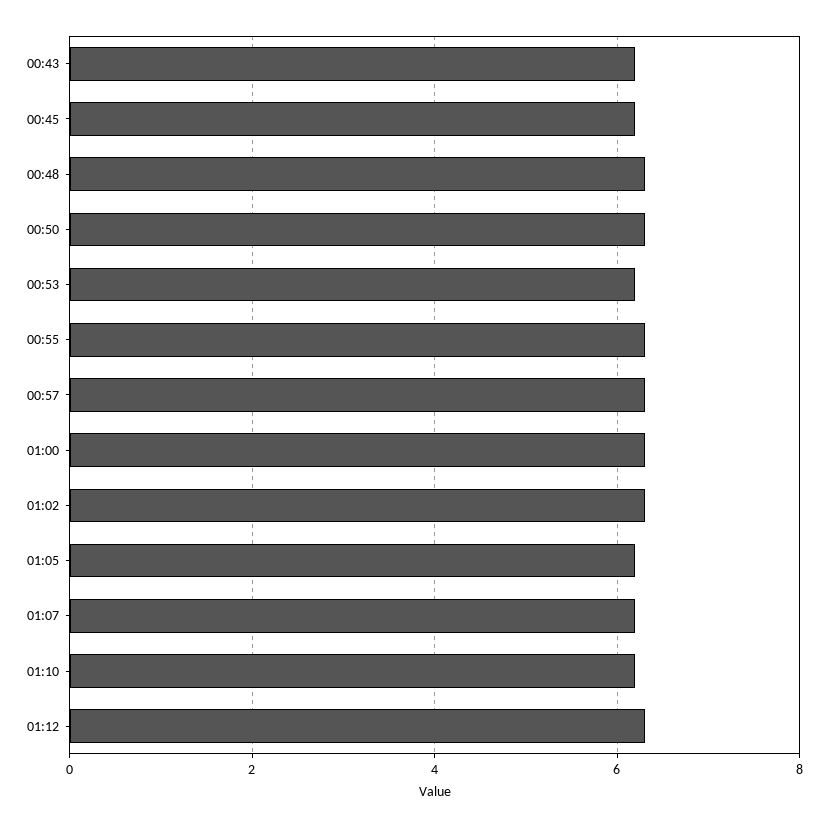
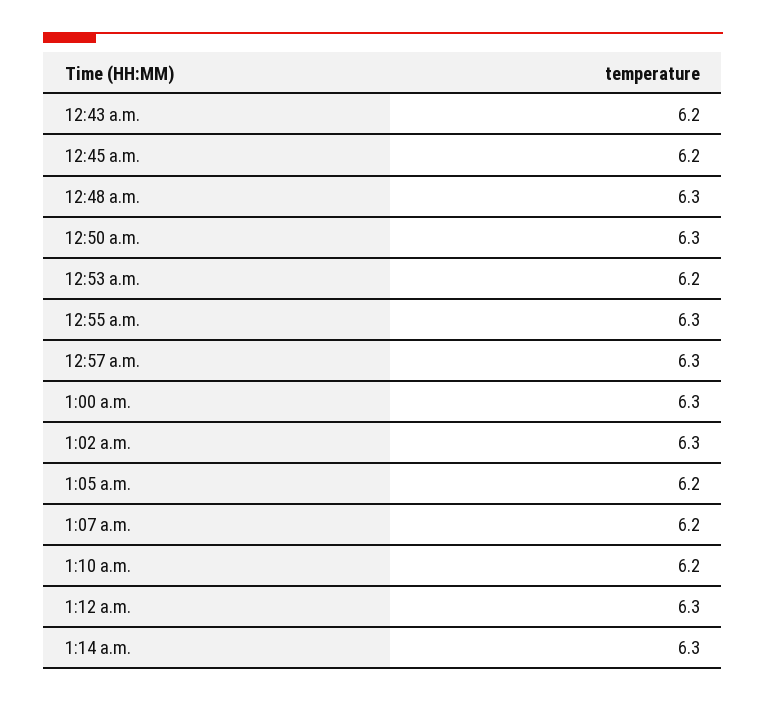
1:14 a.m.: none -> 6.3

